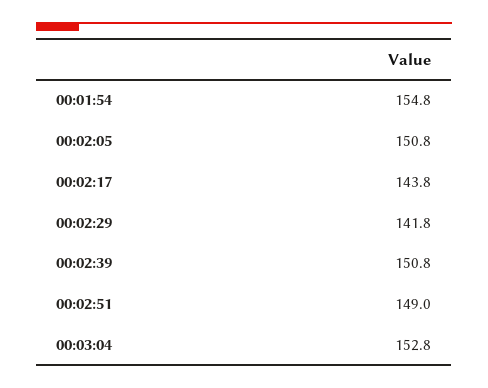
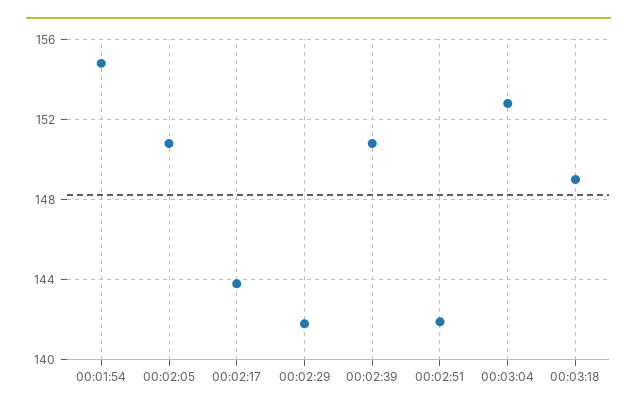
00:02:51: 149 -> 142
00:03:18: none -> 149

